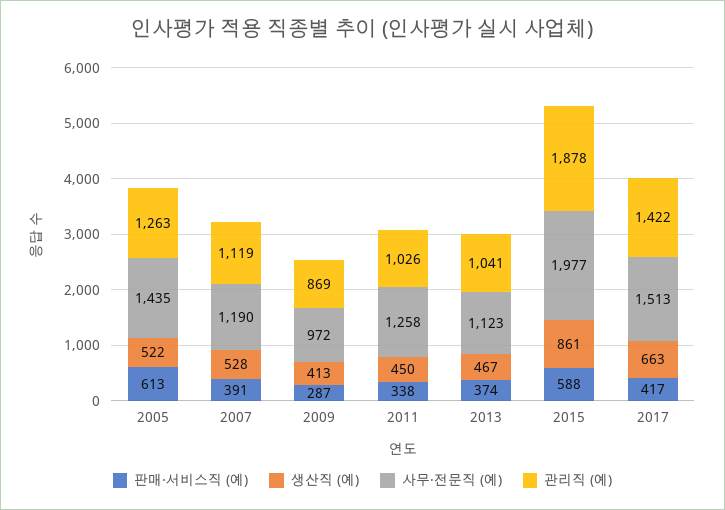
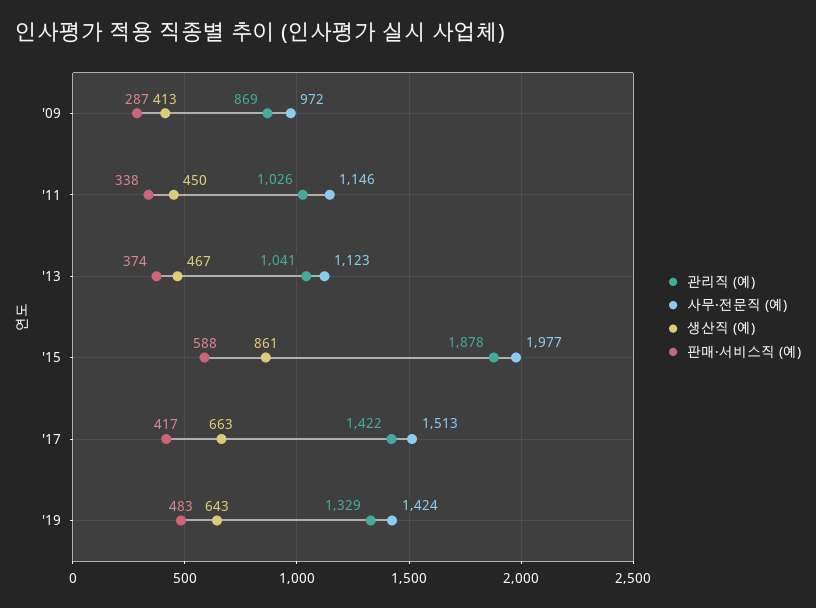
판매·서비스직 (예), 2005: 613 -> none
생산직 (예), 2005: 522 -> none
사무·전문직 (예), 2005: 1435 -> none
관리직 (예), 2005: 1263 -> none
판매·서비스직 (예), 2007: 391 -> none
생산직 (예), 2007: 528 -> none
사무·전문직 (예), 2007: 1190 -> none
관리직 (예), 2007: 1119 -> none
사무·전문직 (예), 2011: 1258 -> 1146
관리직 (예), '19: none -> 1329
사무·전문직 (예), '19: none -> 1424
생산직 (예), '19: none -> 643
판매·서비스직 (예), '19: none -> 483

